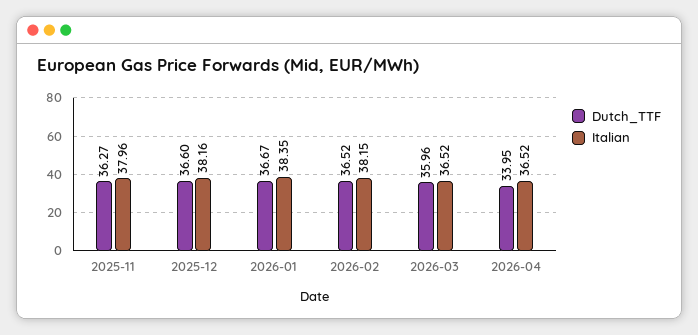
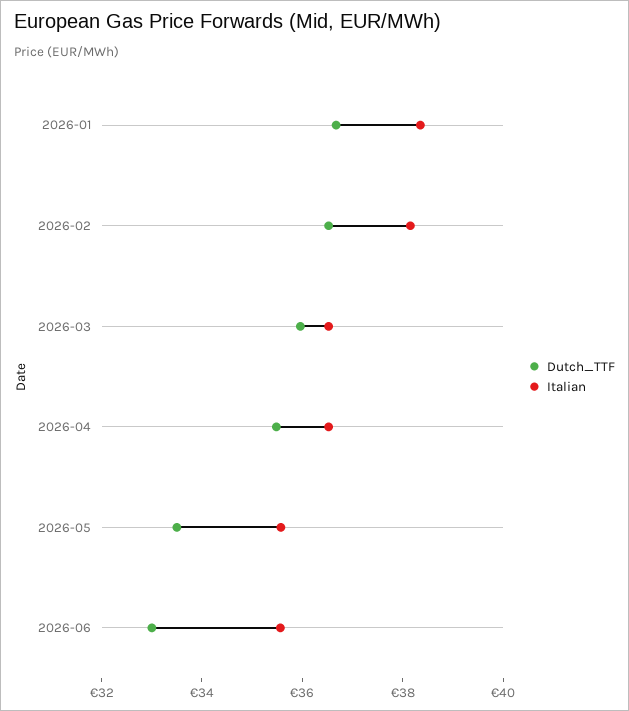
Dutch_TTF, 2025-11: 36.27 -> none
Italian, 2025-11: 37.96 -> none
Dutch_TTF, 2025-12: 36.6 -> none
Italian, 2025-12: 38.16 -> none
Dutch_TTF, 2026-04: 33.95 -> 35.5
Dutch_TTF, 2026-05: none -> 33.5
Italian, 2026-05: none -> 35.5
Dutch_TTF, 2026-06: none -> 33
Italian, 2026-06: none -> 35.5

